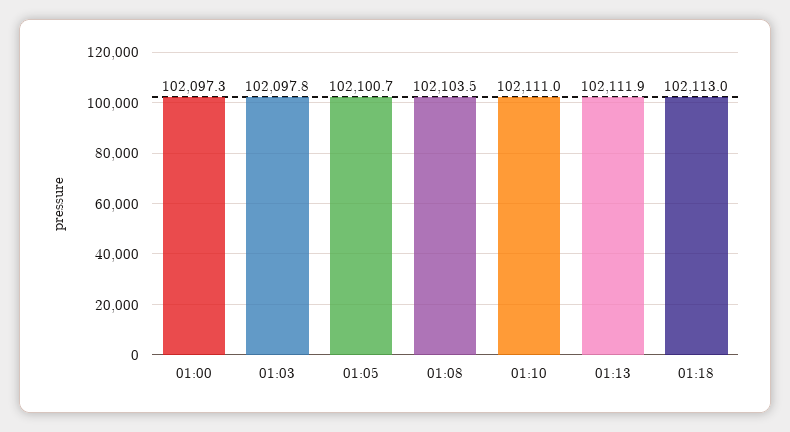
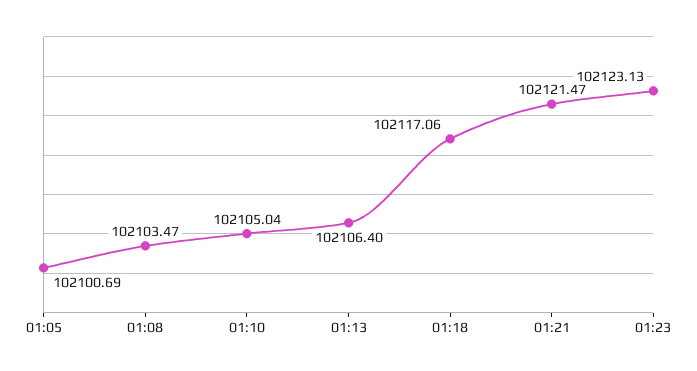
01:00: 102097.3 -> none
01:03: 102097.8 -> none
01:10: 102111 -> 102105.04
01:13: 102111.9 -> 102106.4
01:18: 102113 -> 102117.06
01:21: none -> 102121.47
01:23: none -> 102123.13

